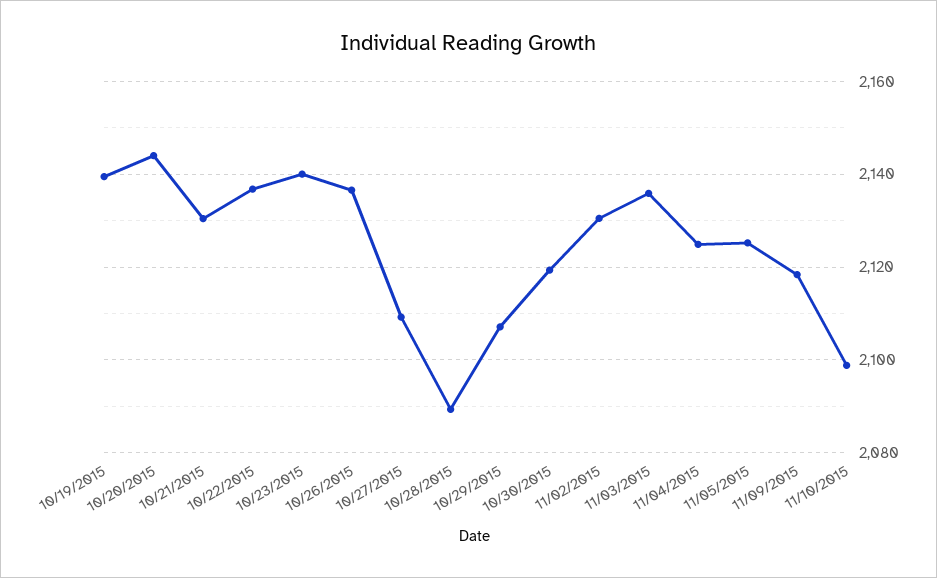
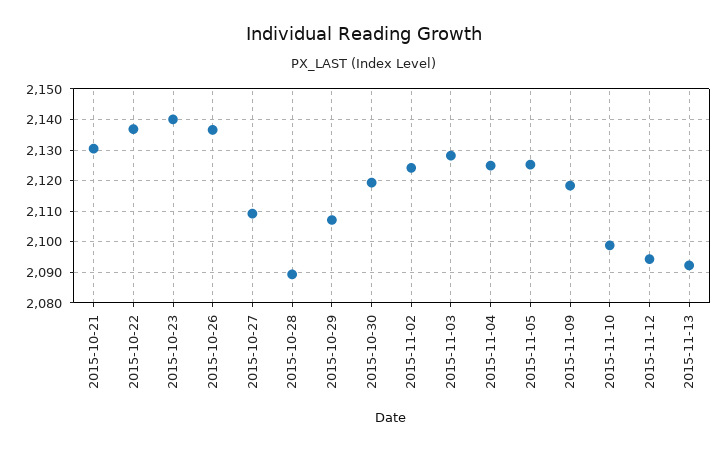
10/19/2015: 2140 -> none
10/20/2015: 2144 -> none
11/02/2015: 2130 -> 2124
11/03/2015: 2136 -> 2128
2015-11-12: none -> 2094
2015-11-13: none -> 2092

